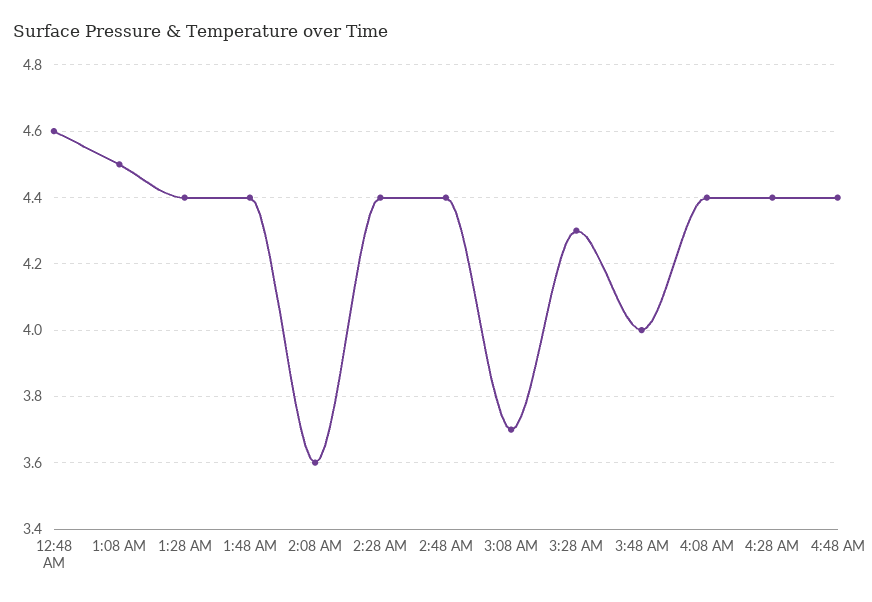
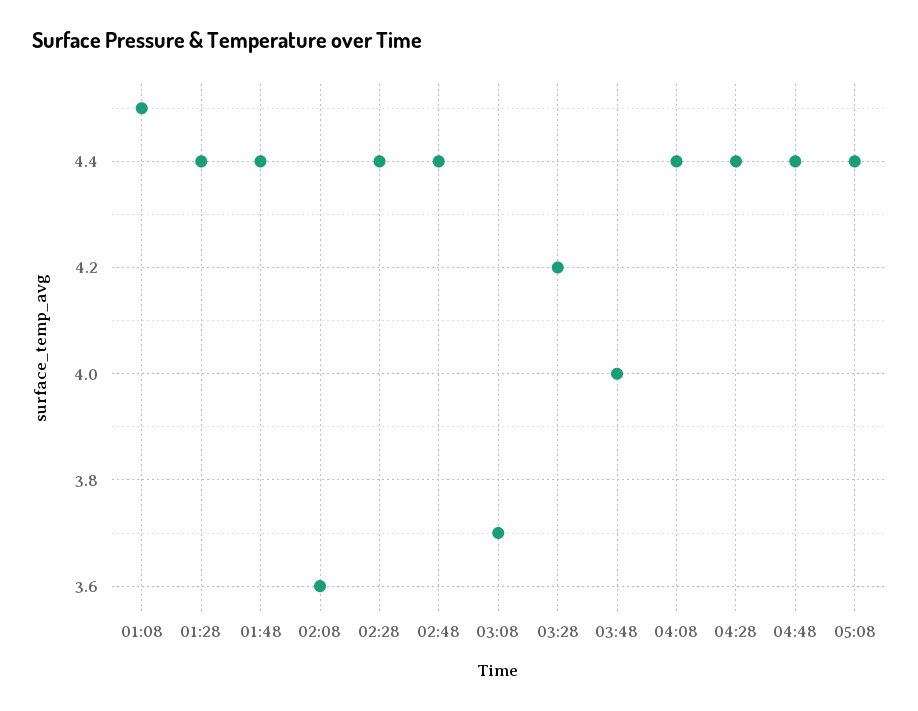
12:48 AM: 4.6 -> none
3:28 AM: 4.3 -> 4.2
05:08: none -> 4.4

